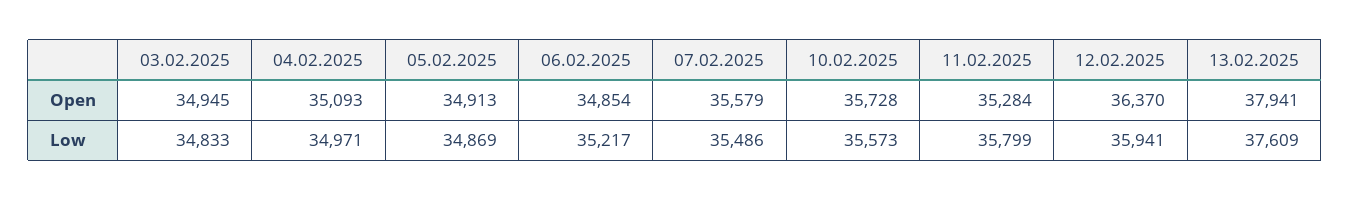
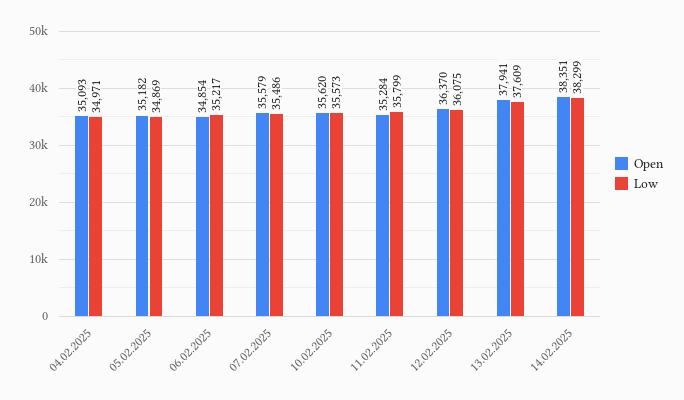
Open, 03.02.2025: 34945 -> none
Open, 05.02.2025: 34913 -> 35182
Open, 10.02.2025: 35728 -> 35620
Low, 03.02.2025: 34833 -> none
Low, 12.02.2025: 35941 -> 36075
Open, 14.02.2025: none -> 38351
Low, 14.02.2025: none -> 38299

